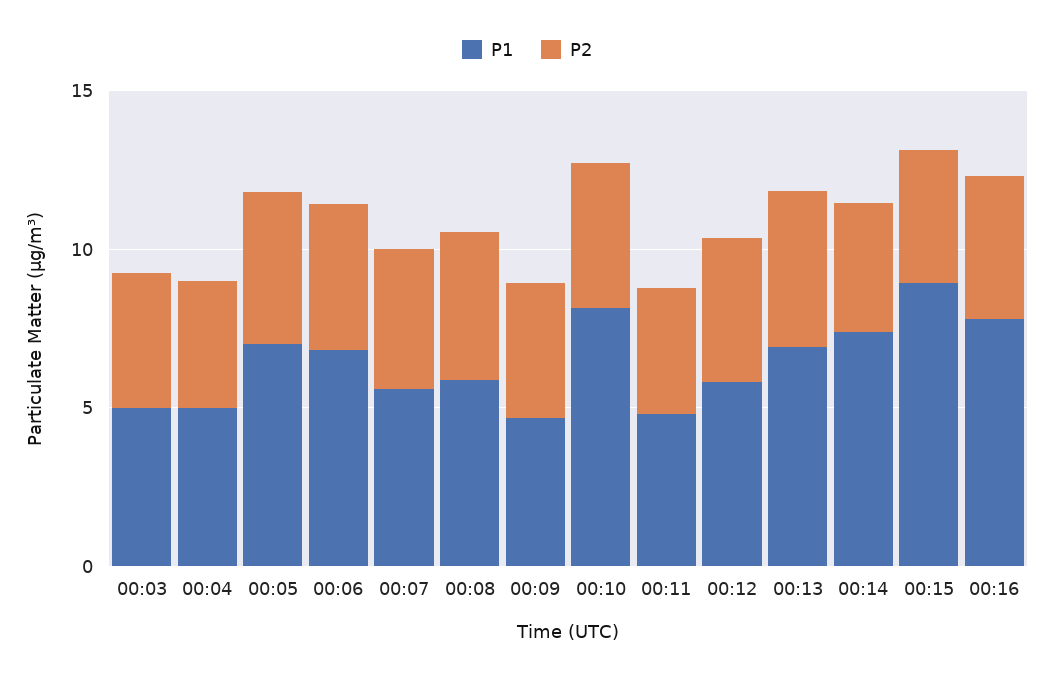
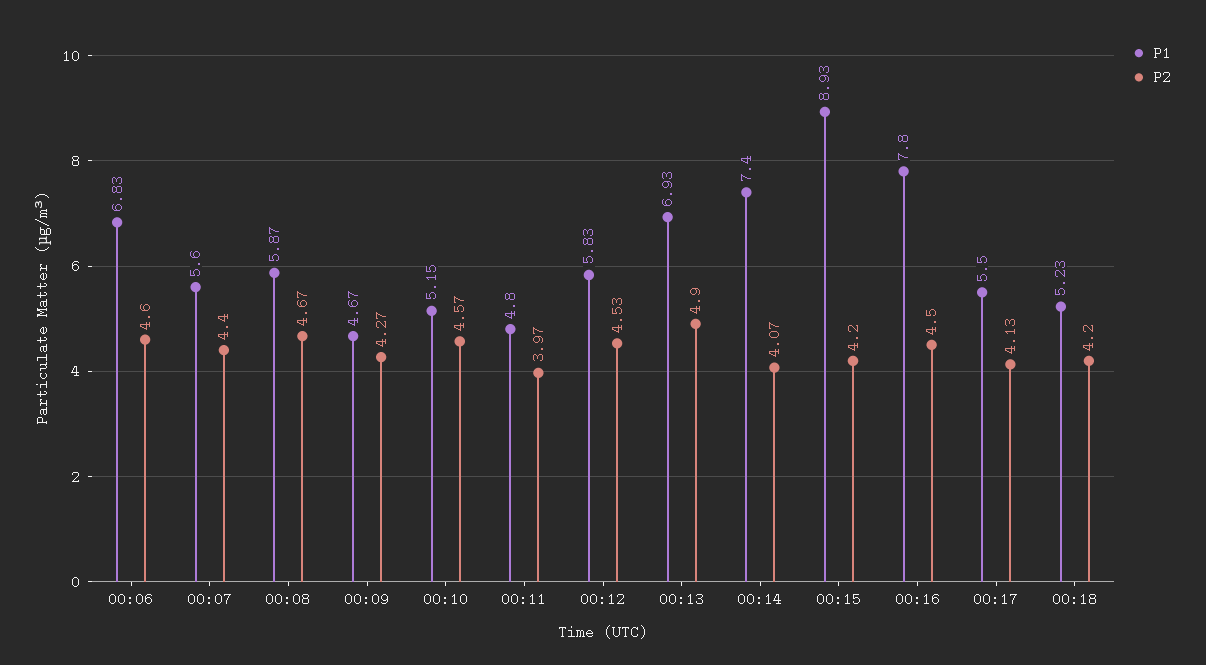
P1, 00:03: 5 -> none
P2, 00:03: 4 -> none
P1, 00:04: 5 -> none
P2, 00:04: 4 -> none
P1, 00:05: 7 -> none
P2, 00:05: 5 -> none
P1, 00:10: 8 -> 5.15
P1, 00:17: none -> 5.5
P2, 00:17: none -> 4.13
P1, 00:18: none -> 5.23
P2, 00:18: none -> 4.2

